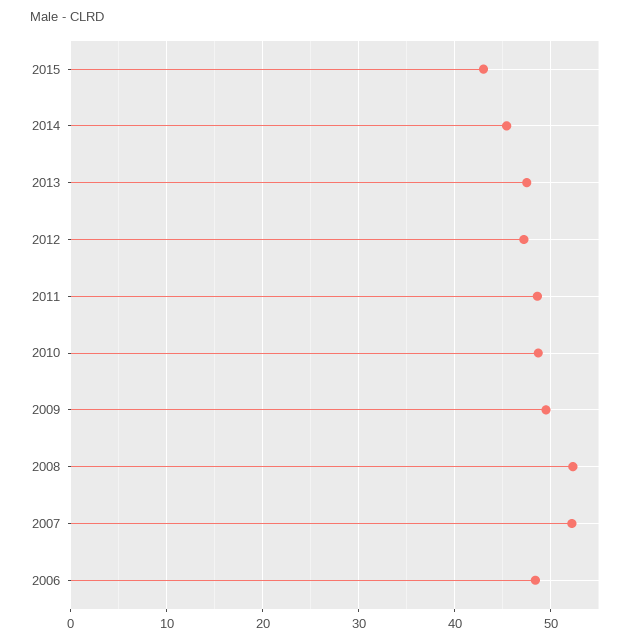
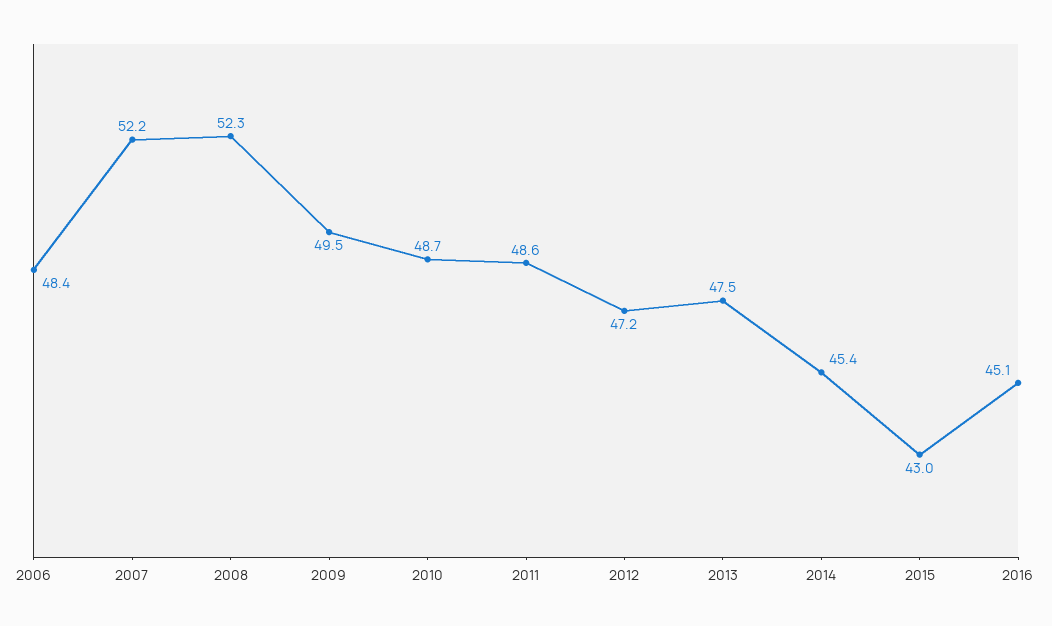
2016: none -> 45.1

